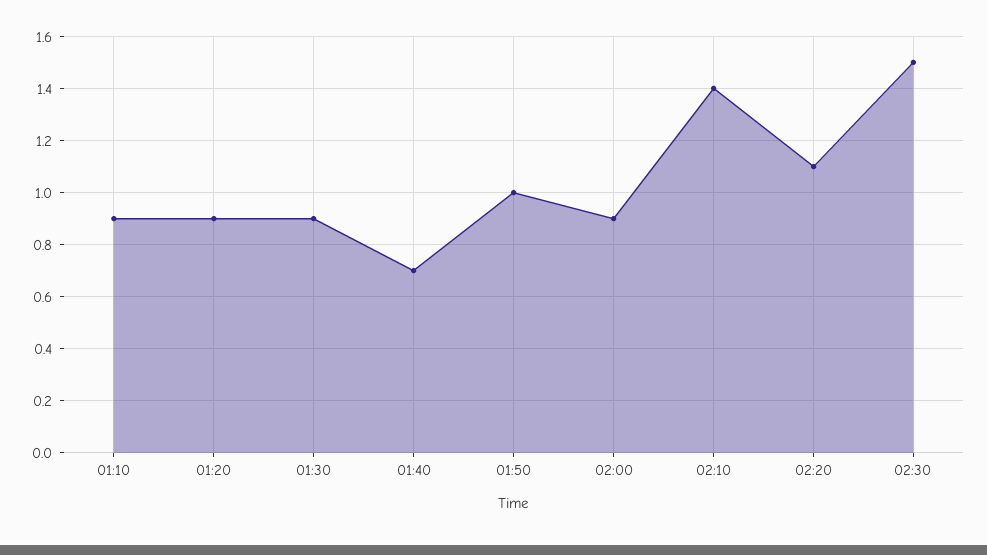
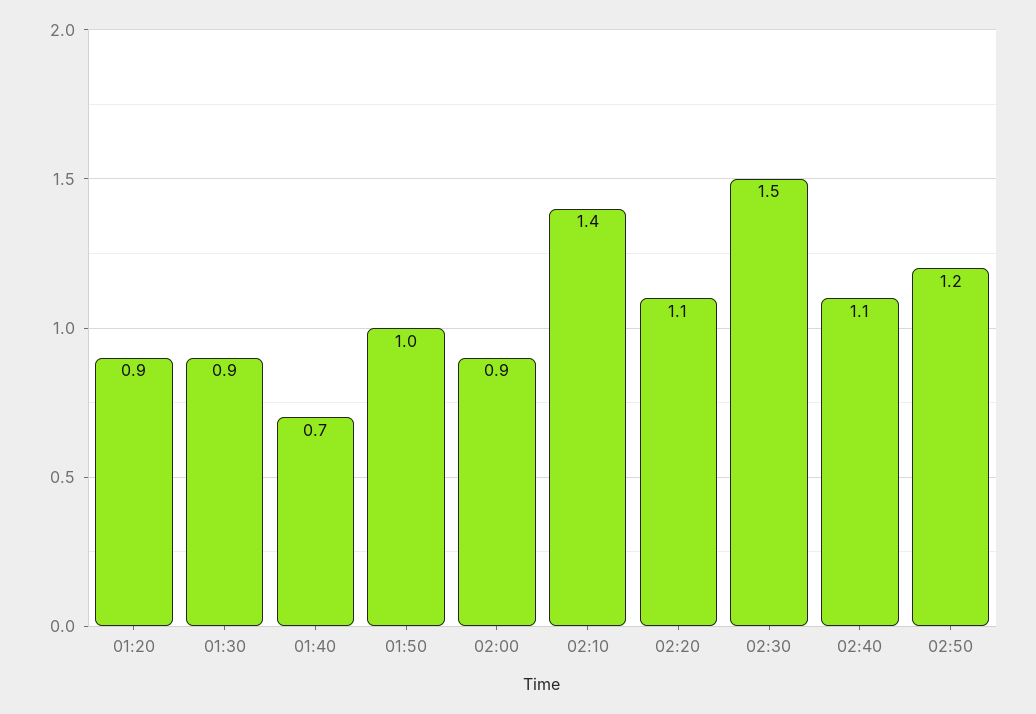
01:10: 0.9 -> none
02:40: none -> 1.1
02:50: none -> 1.2

